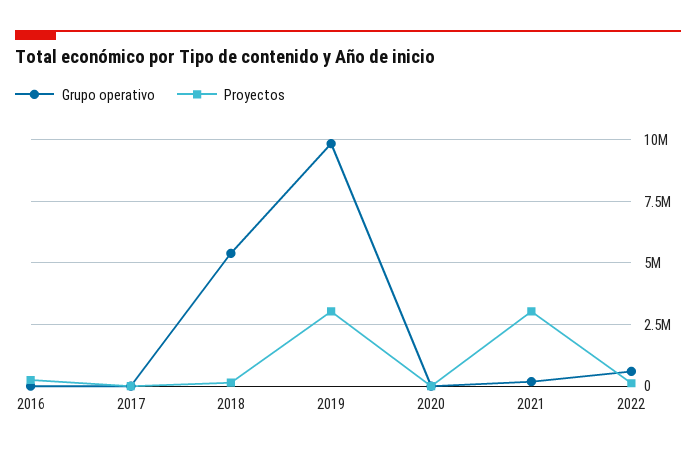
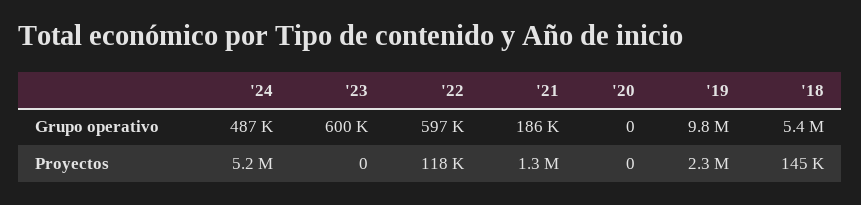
Grupo operativo, 2016: 0 -> none
Proyectos, 2016: 250000 -> none
Grupo operativo, 2017: 0 -> none
Proyectos, 2017: 0 -> none
Proyectos, 2019: 3000000 -> 2300000
Proyectos, 2021: 3000000 -> 1300000
Grupo operativo, '24: none -> 487000
Grupo operativo, '23: none -> 600000
Proyectos, '24: none -> 5200000
Proyectos, '23: none -> 0

